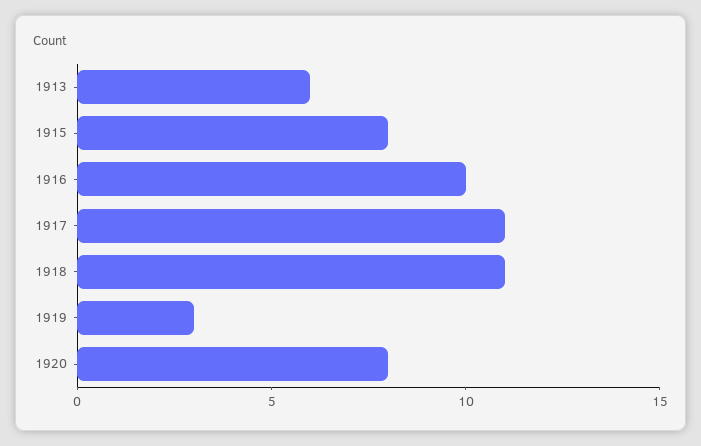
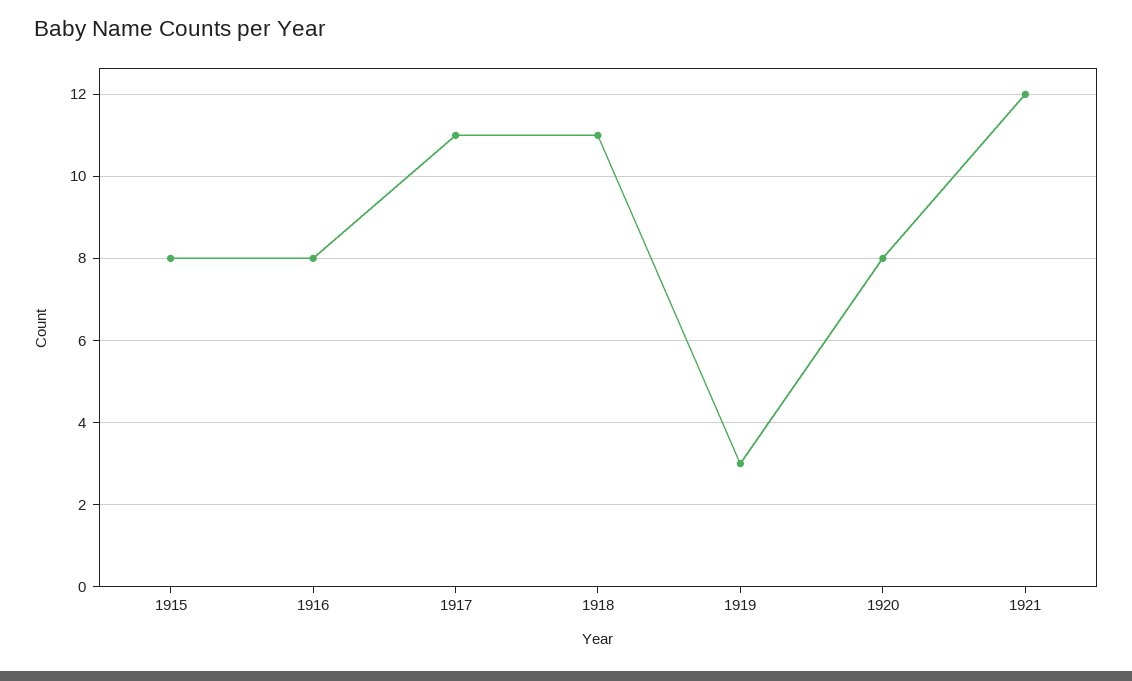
1913: 6 -> none
1916: 10 -> 8
1921: none -> 12

